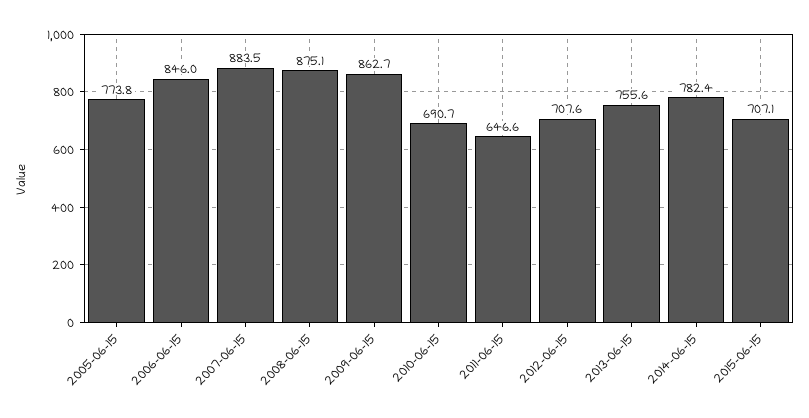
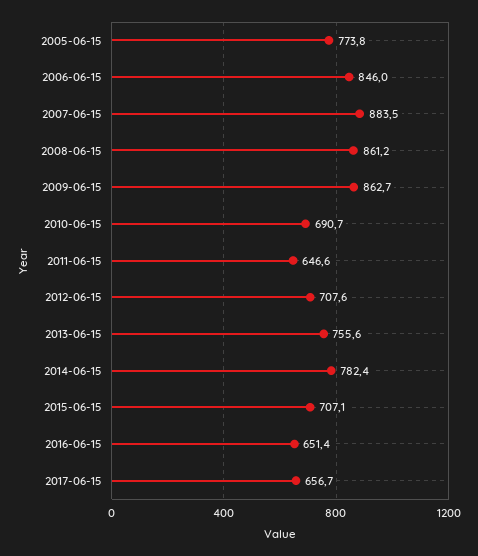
2008-06-15: 875.1 -> 861.2
2016-06-15: none -> 651.4
2017-06-15: none -> 656.7

